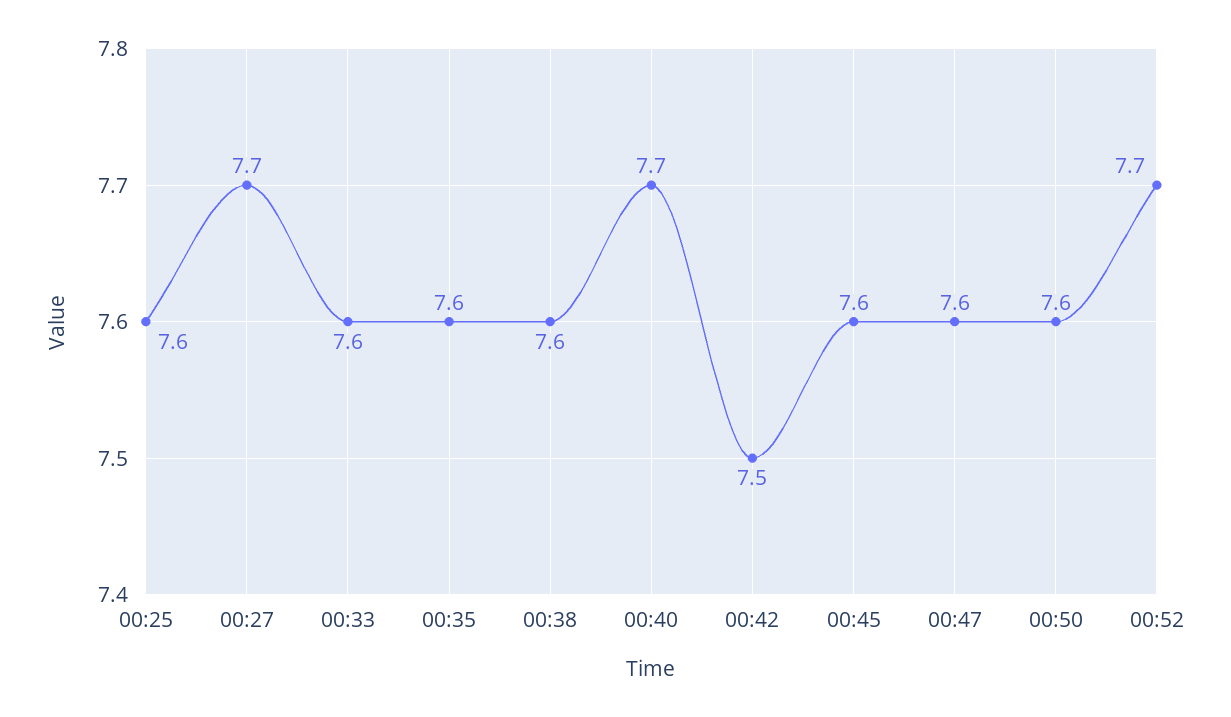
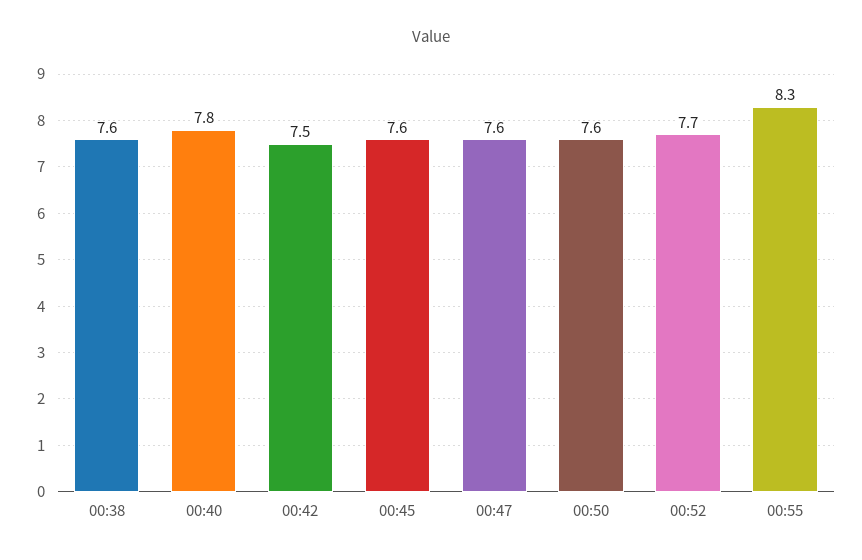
00:25: 7.6 -> none
00:27: 7.7 -> none
00:33: 7.6 -> none
00:35: 7.6 -> none
00:40: 7.7 -> 7.8
00:55: none -> 8.3

